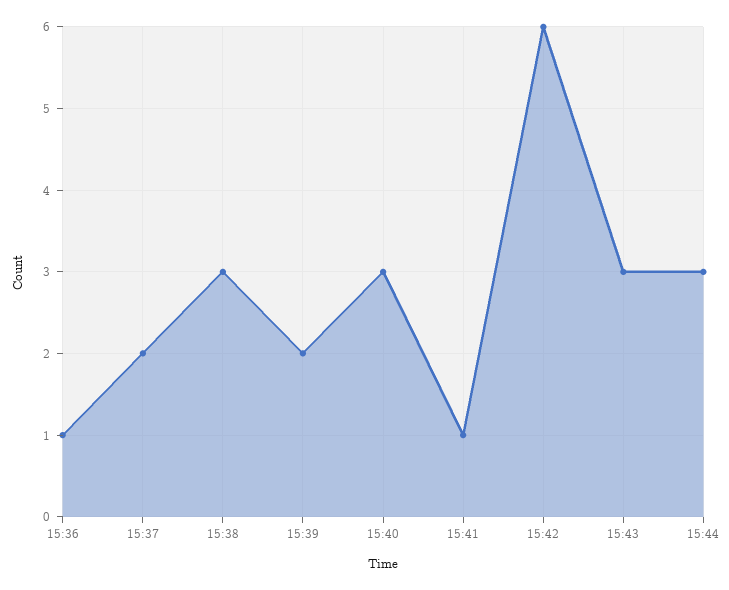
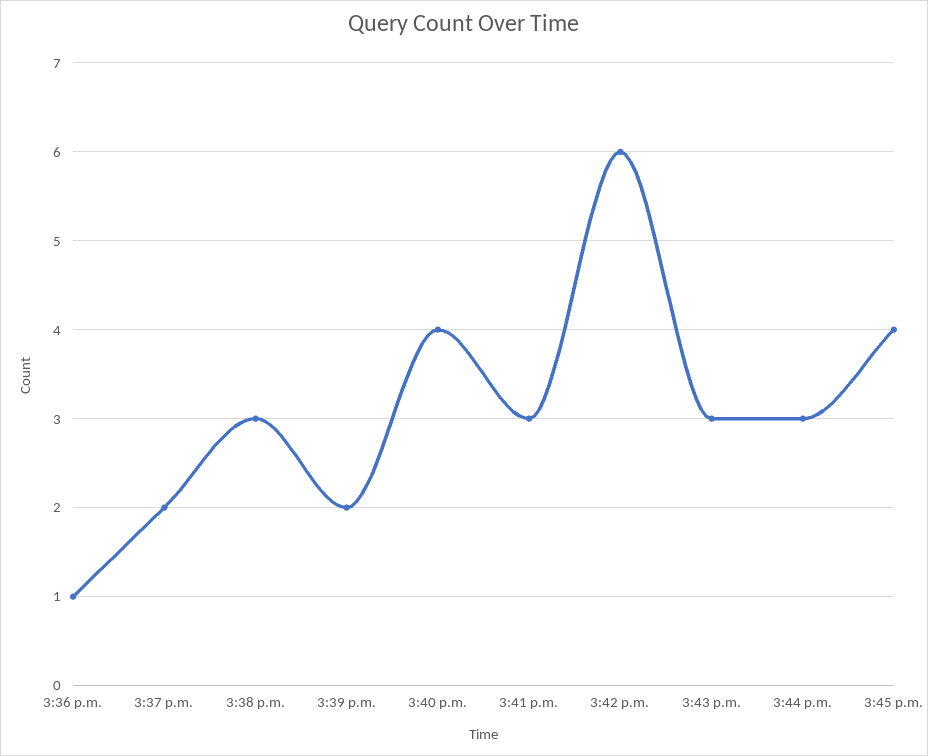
15:40: 3 -> 4
15:41: 1 -> 3
3:45 p.m.: none -> 4

